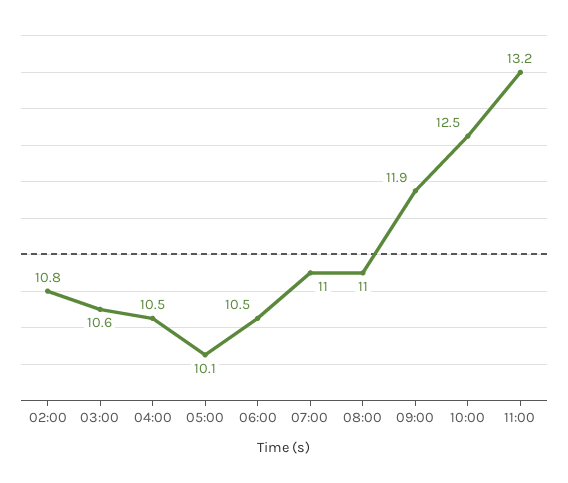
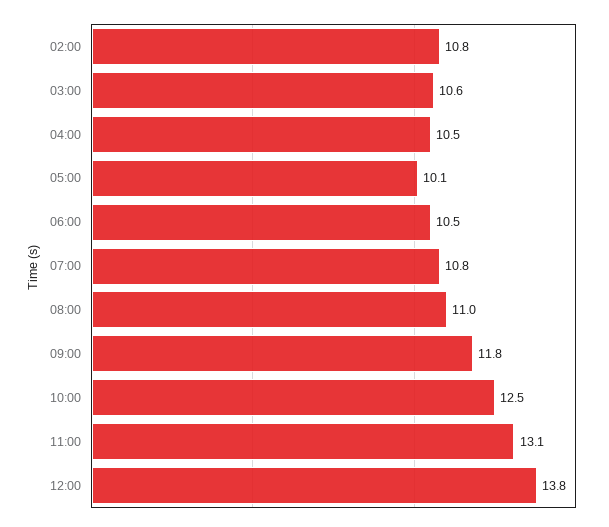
07:00: 11 -> 10.8
09:00: 11.9 -> 11.8
11:00: 13.2 -> 13.1
12:00: none -> 13.8

